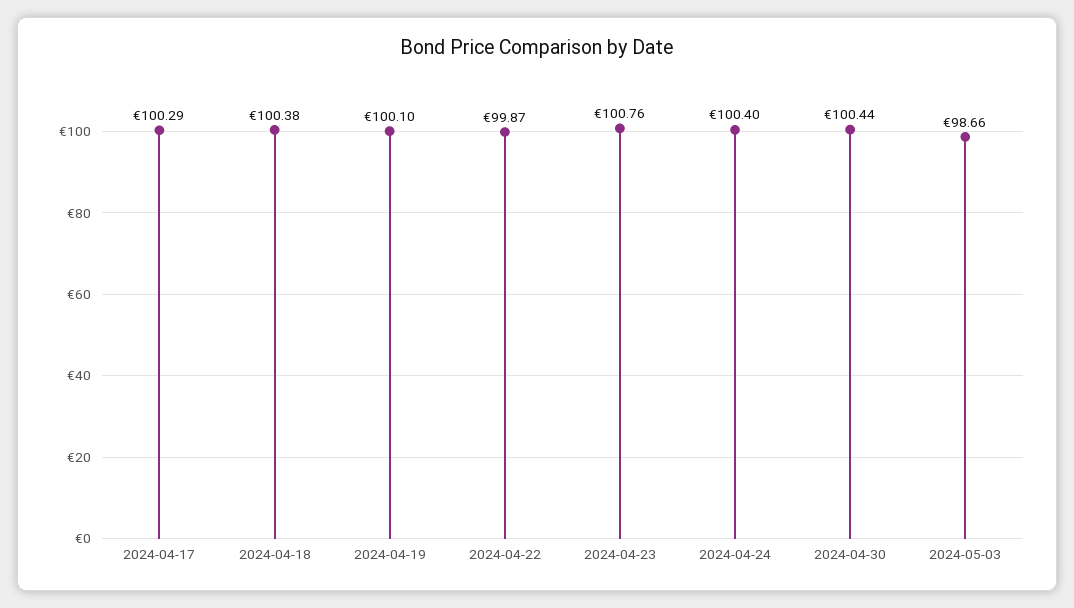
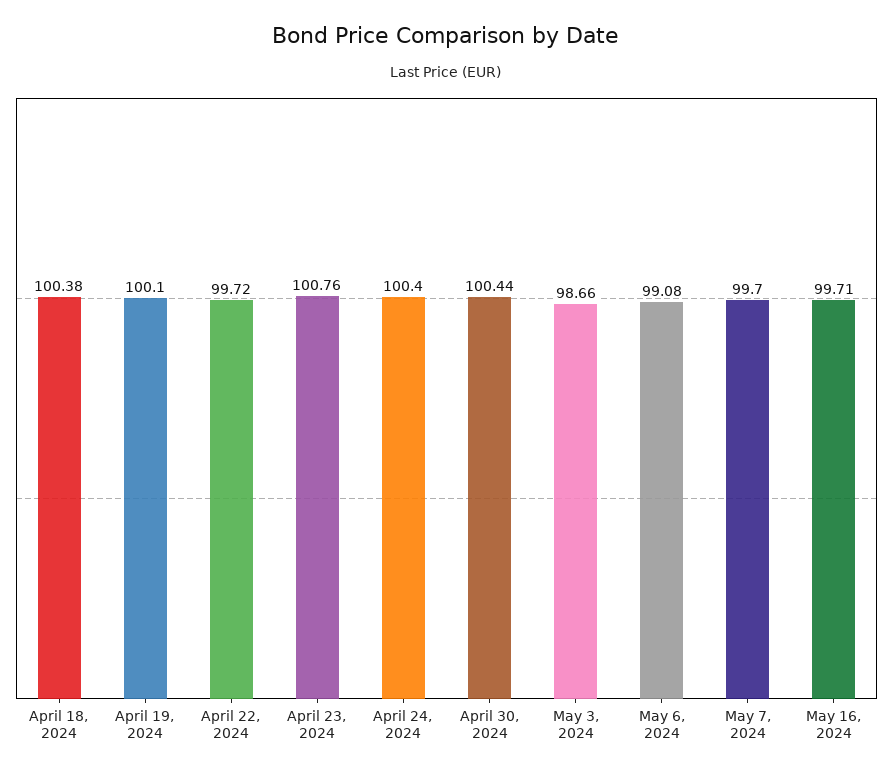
2024-04-17: 100.29 -> none
2024-04-22: 99.87 -> 99.72
May 6, 2024: none -> 99.08
May 7, 2024: none -> 99.7
May 16, 2024: none -> 99.71

